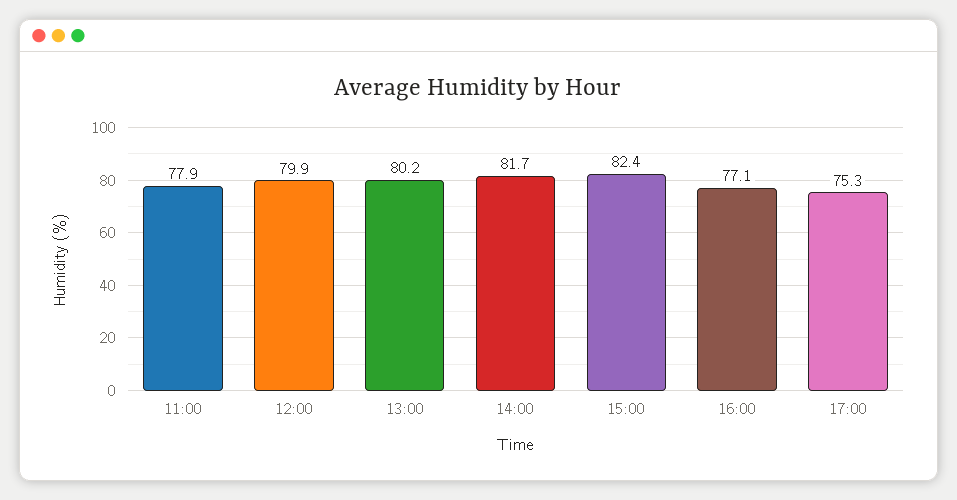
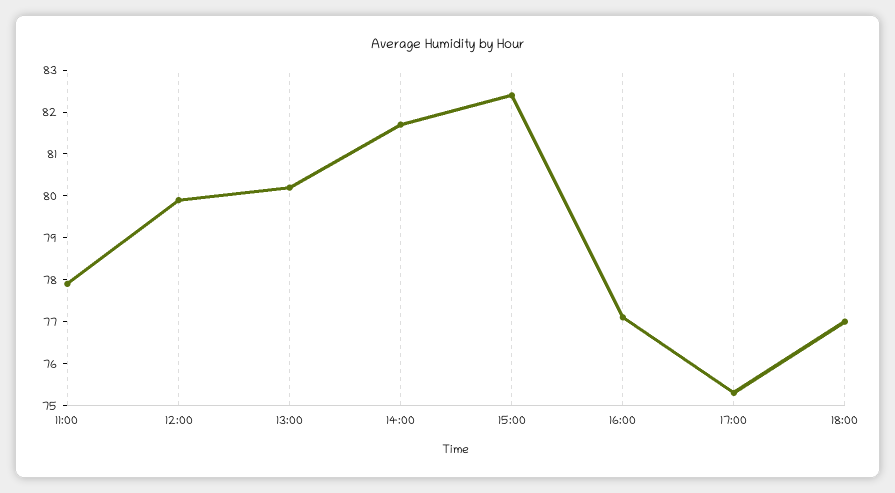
18:00: none -> 77

